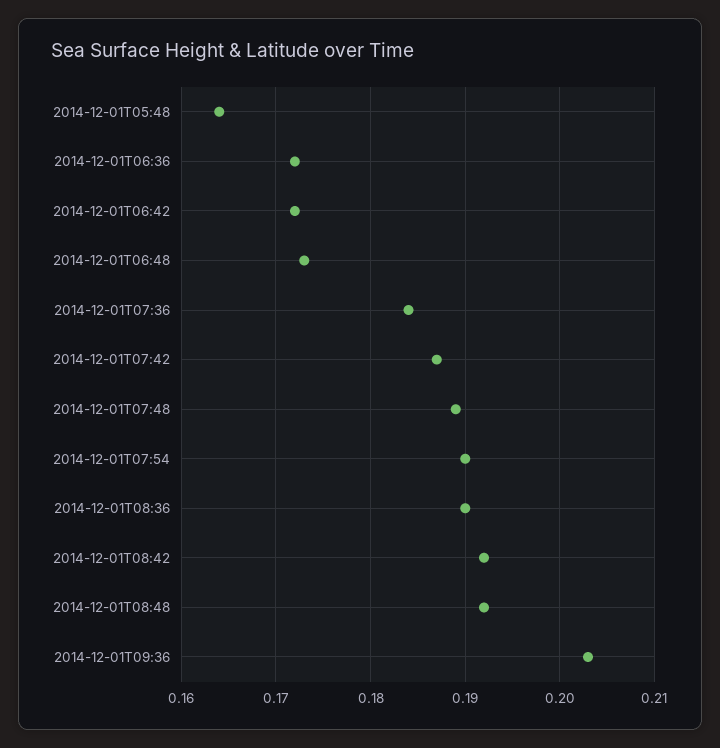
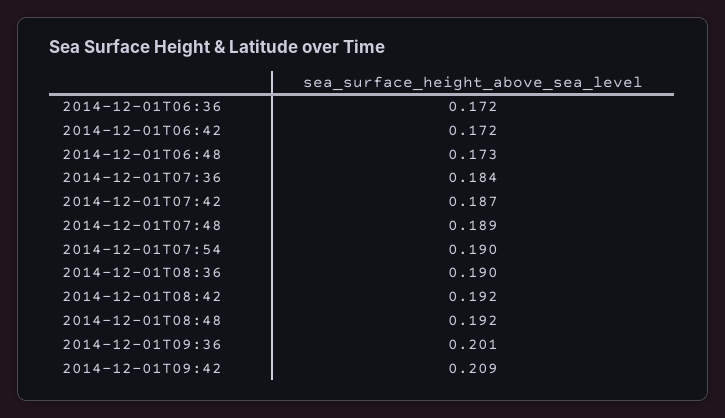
2014-12-01T05:48: 0.164 -> none
2014-12-01T09:36: 0.203 -> 0.201
2014-12-01T09:42: none -> 0.209

